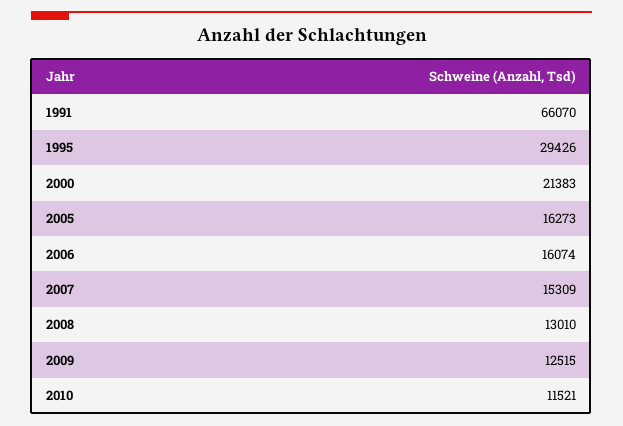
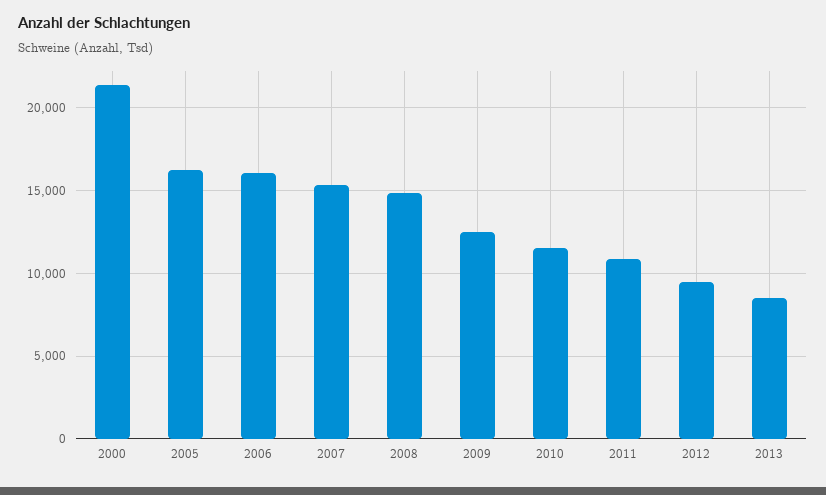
1991: 66070 -> none
1995: 29426 -> none
2008: 13010 -> 15000
2011: none -> 11000
2012: none -> 9500
2013: none -> 8500

